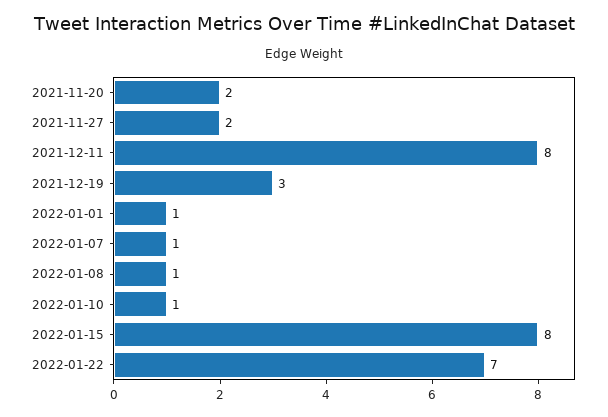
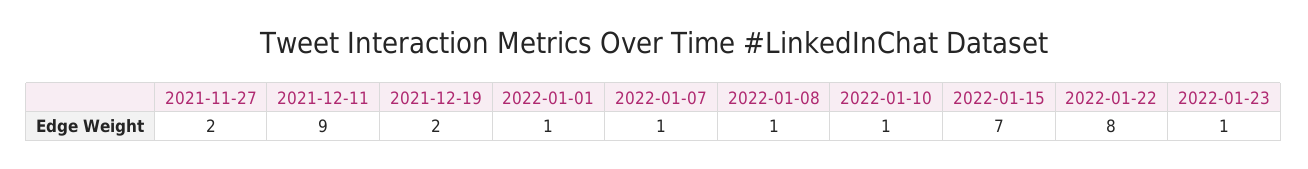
2021-11-20: 2 -> none
2021-12-11: 8 -> 9
2021-12-19: 3 -> 2
2022-01-15: 8 -> 7
2022-01-22: 7 -> 8
2022-01-23: none -> 1

